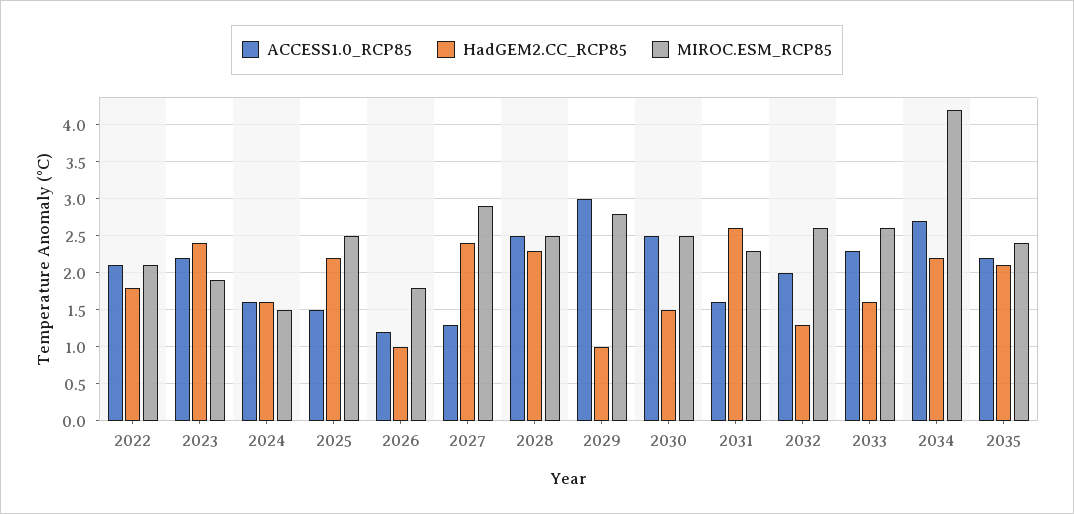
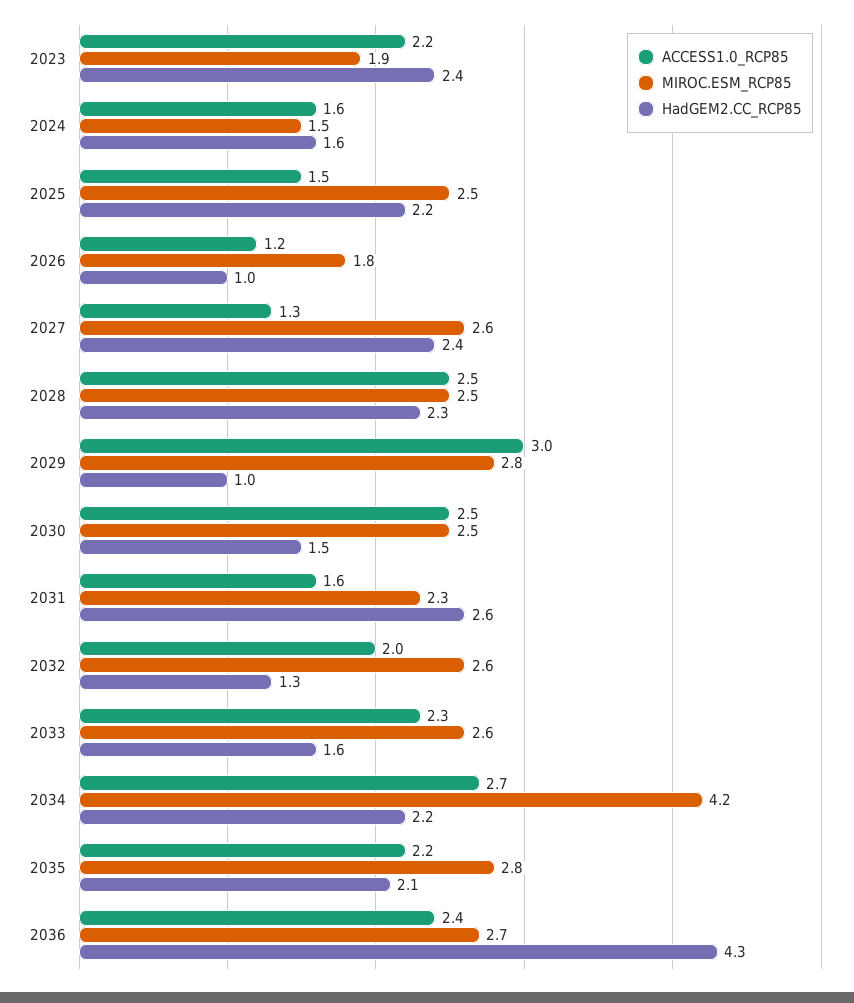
ACCESS1.0_RCP85, 2022: 2.1 -> none
HadGEM2.CC_RCP85, 2022: 1.8 -> none
MIROC.ESM_RCP85, 2022: 2.1 -> none
MIROC.ESM_RCP85, 2027: 2.9 -> 2.6
MIROC.ESM_RCP85, 2035: 2.4 -> 2.8
ACCESS1.0_RCP85, 2036: none -> 2.4
MIROC.ESM_RCP85, 2036: none -> 2.7
HadGEM2.CC_RCP85, 2036: none -> 4.3

